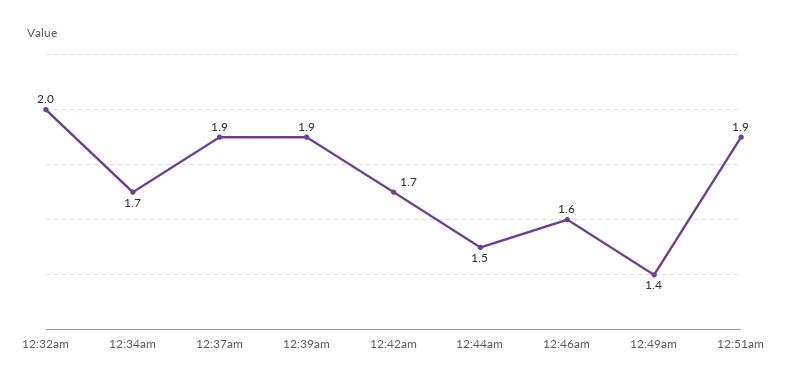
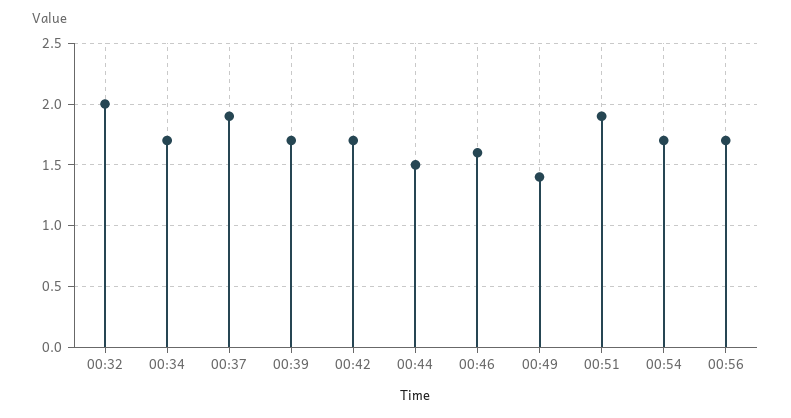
12:39am: 1.9 -> 1.7
00:54: none -> 1.7
00:56: none -> 1.7

